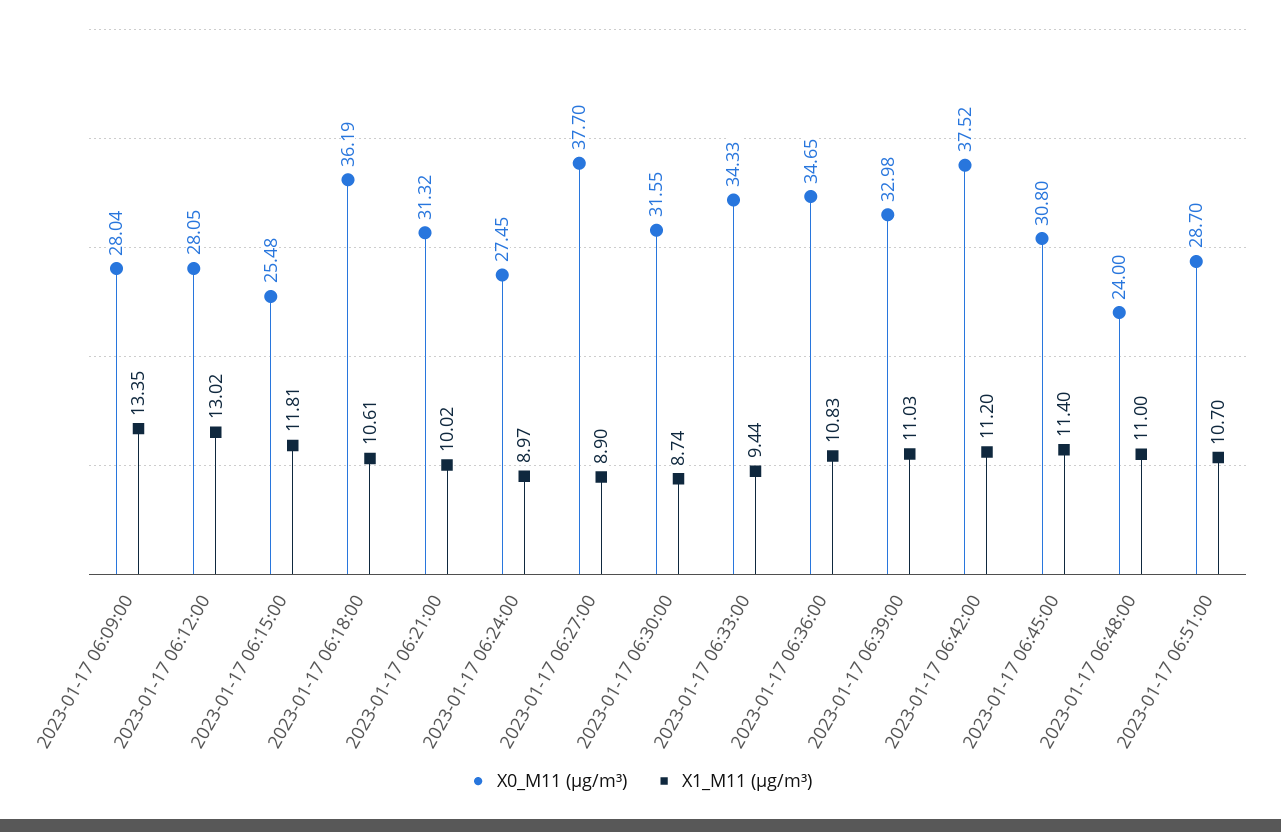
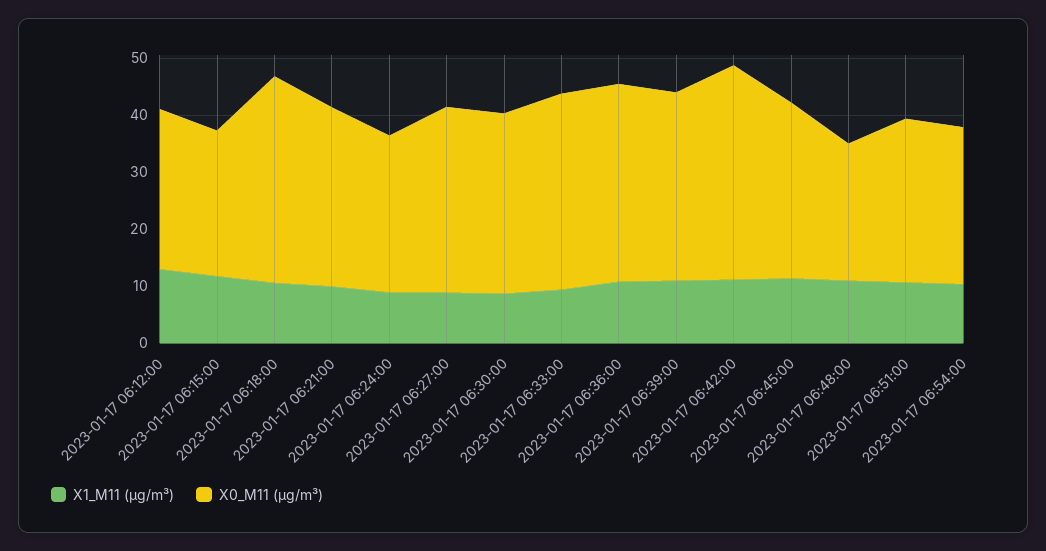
X0_M11 (μg/m³), 2023-01-17 06:09:00: 28.04 -> none
X1_M11 (μg/m³), 2023-01-17 06:09:00: 13.35 -> none
X0_M11 (μg/m³), 2023-01-17 06:27:00: 37.7 -> 32
X1_M11 (μg/m³), 2023-01-17 06:54:00: none -> 10
X0_M11 (μg/m³), 2023-01-17 06:54:00: none -> 28

